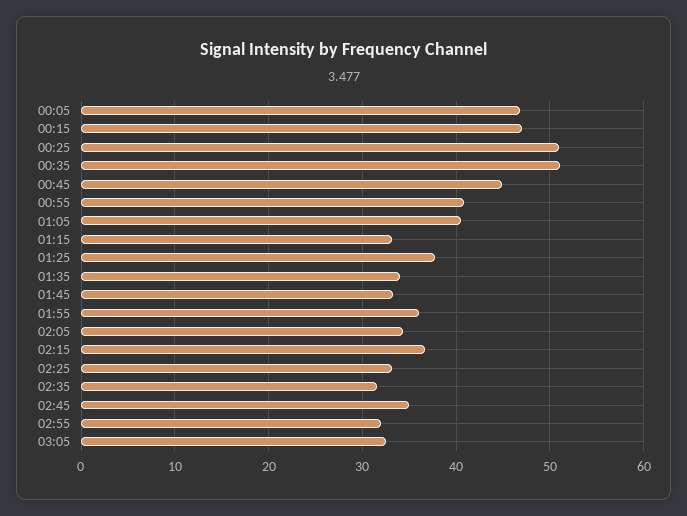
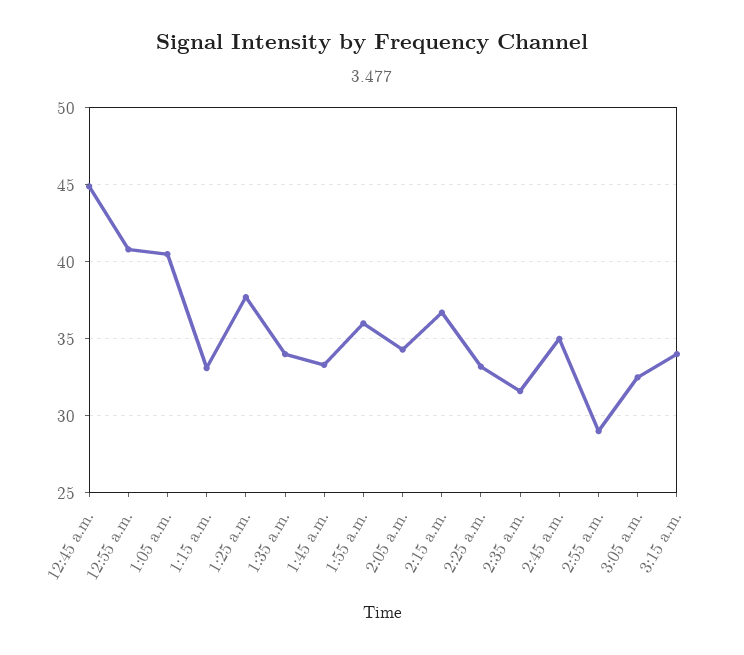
00:05: 47 -> none
00:15: 47 -> none
00:25: 51 -> none
00:35: 51 -> none
02:55: 32 -> 29
3:15 a.m.: none -> 34

